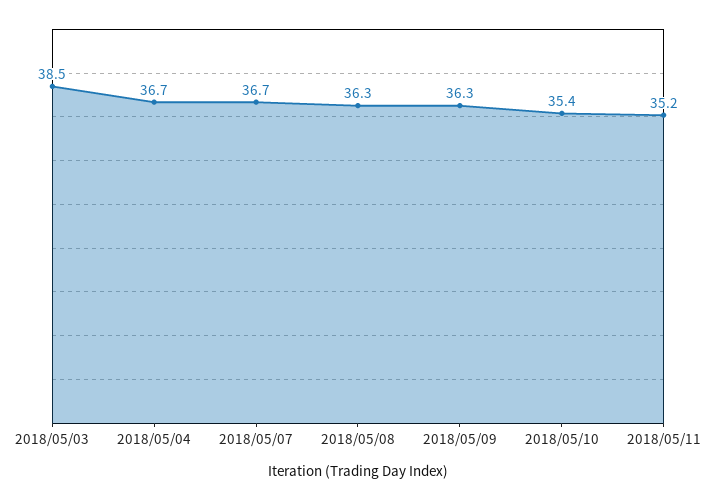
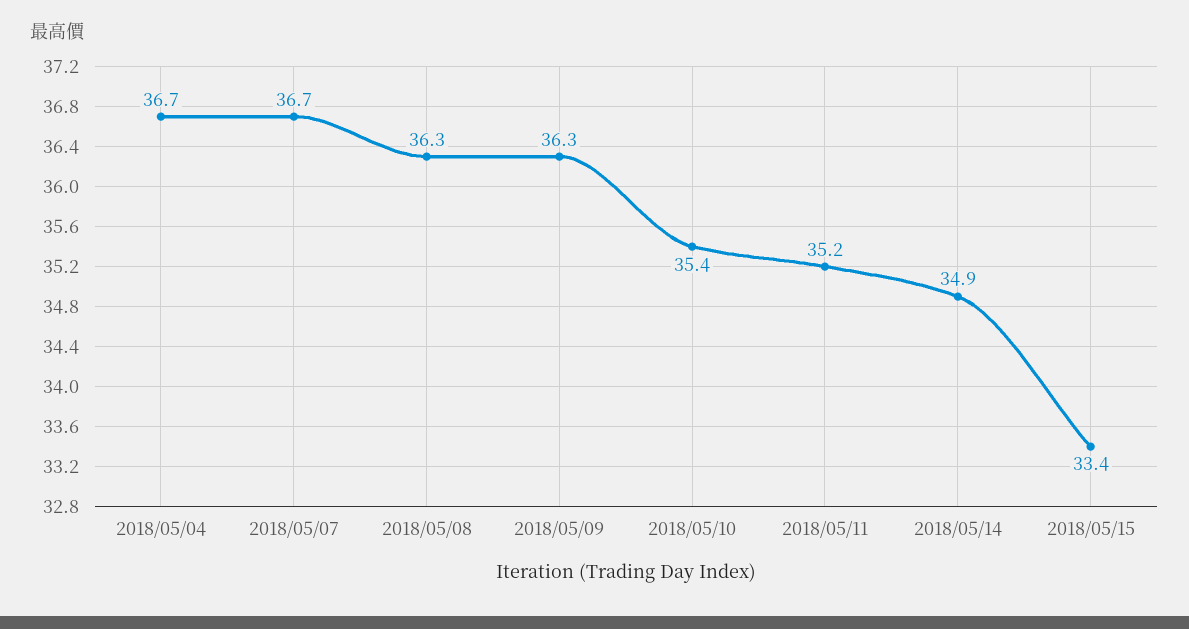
2018/05/03: 38.5 -> none
2018/05/14: none -> 34.9
2018/05/15: none -> 33.4

